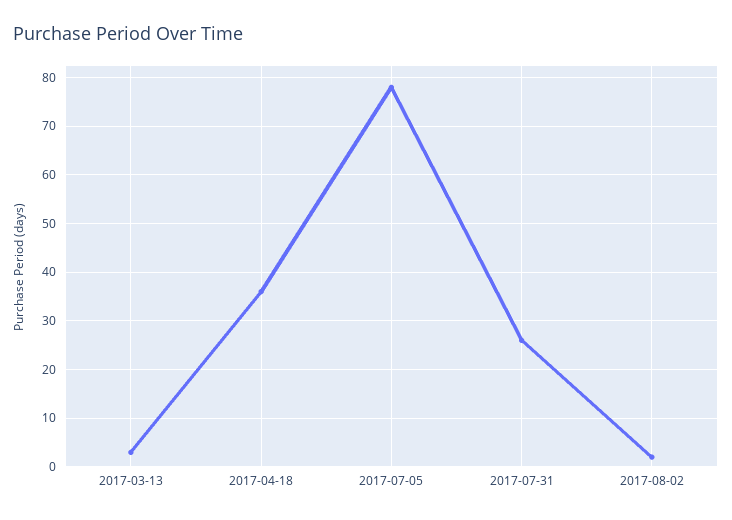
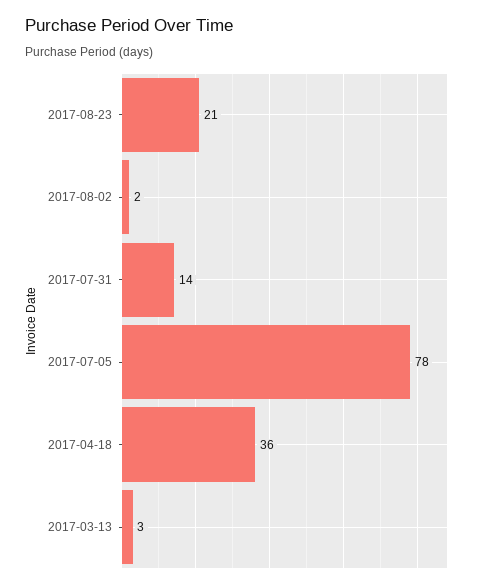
2017-07-31: 25 -> 14
2017-08-23: none -> 21

